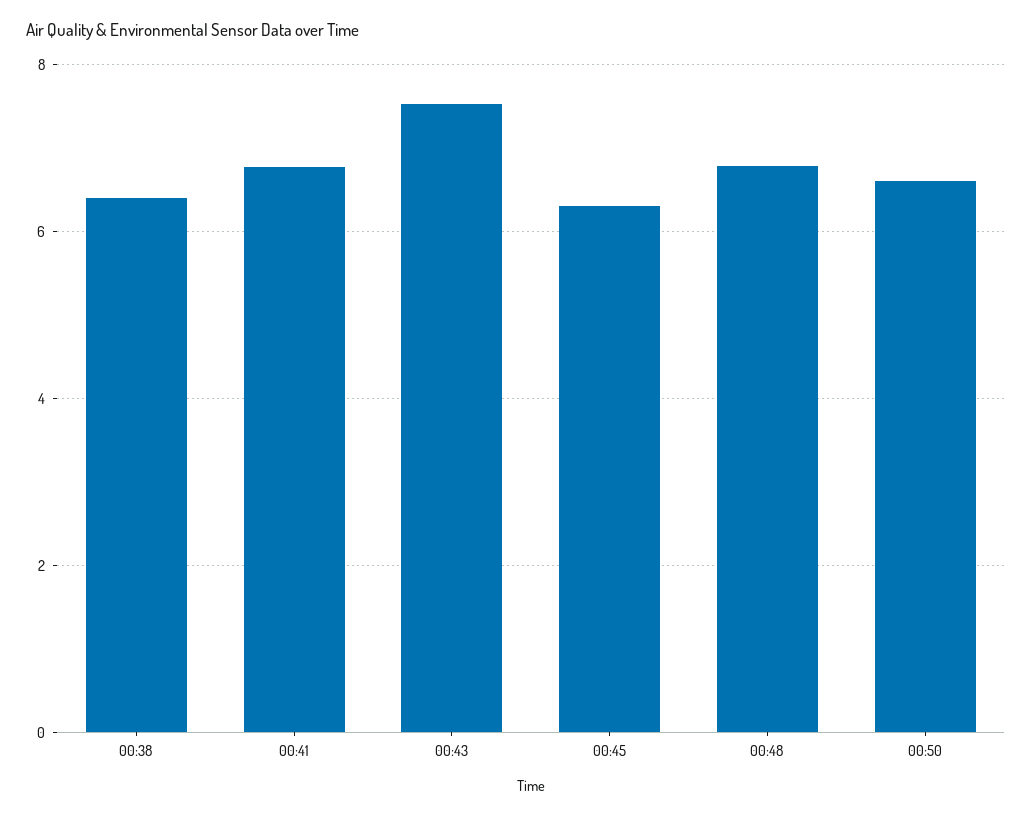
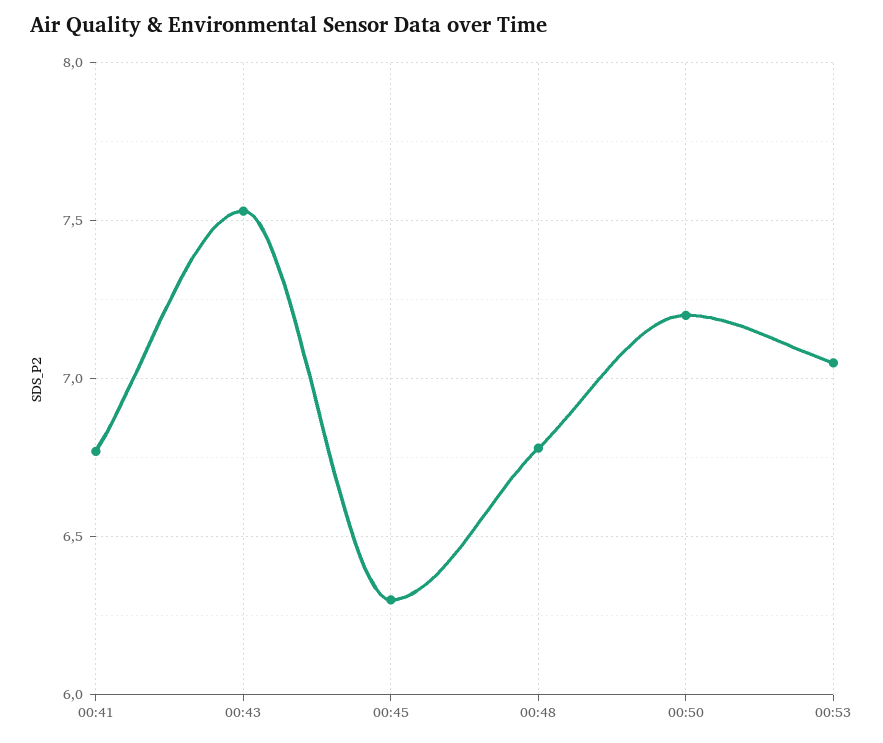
00:38: 6.4 -> none
00:50: 6.6 -> 7.2
00:53: none -> 7.05

